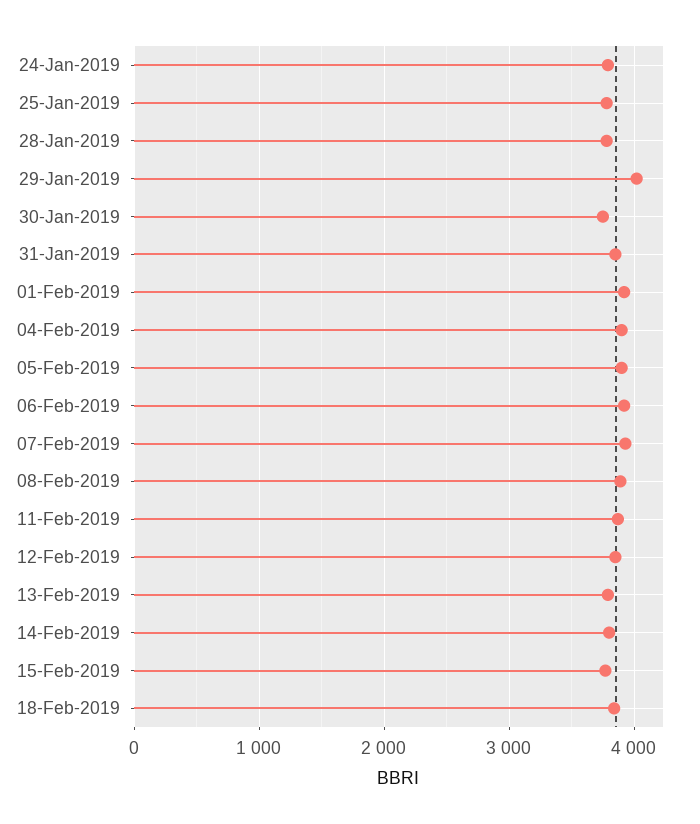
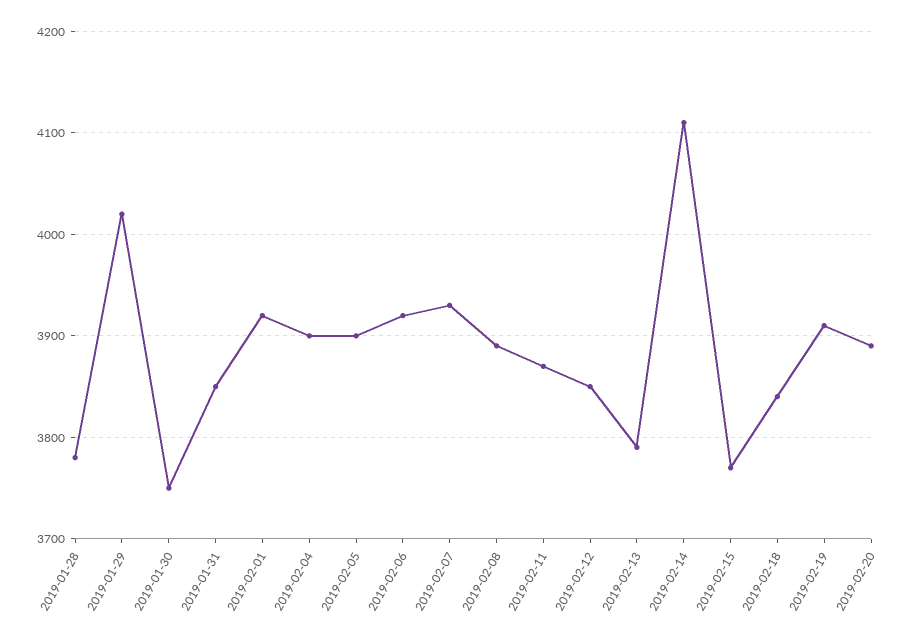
24-Jan-2019: 3800 -> none
25-Jan-2019: 3800 -> none
14-Feb-2019: 3800 -> 4110
2019-02-19: none -> 3910
2019-02-20: none -> 3890

